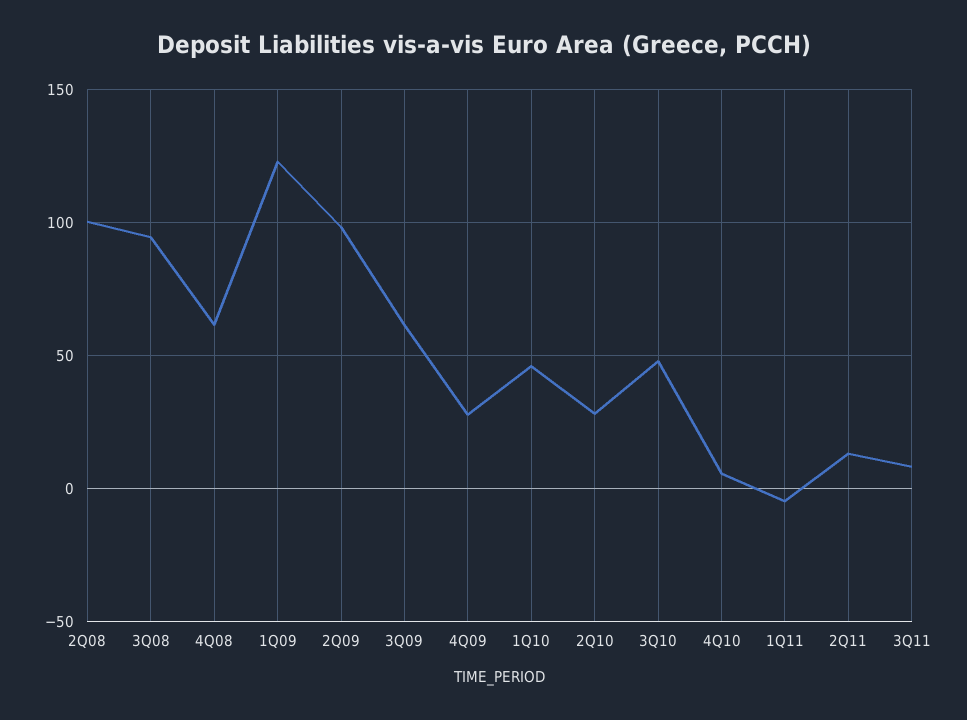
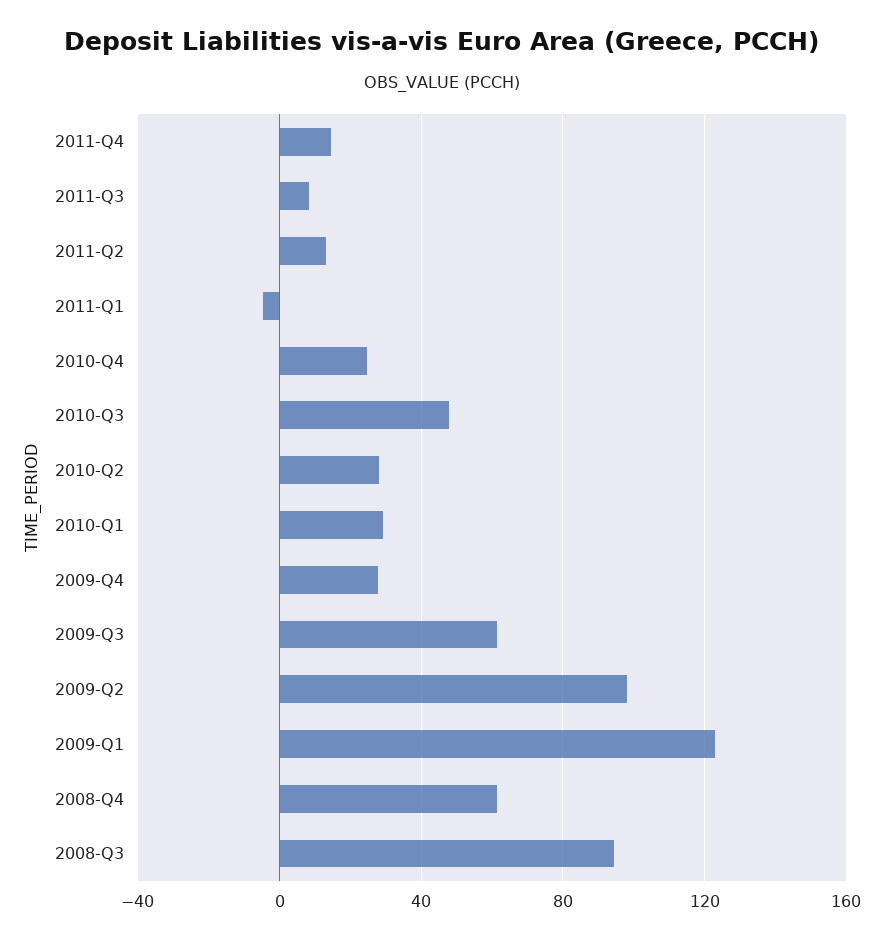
2Q08: 100 -> none
1Q10: 45 -> 30
4Q10: 5 -> 25
2011-Q4: none -> 15

